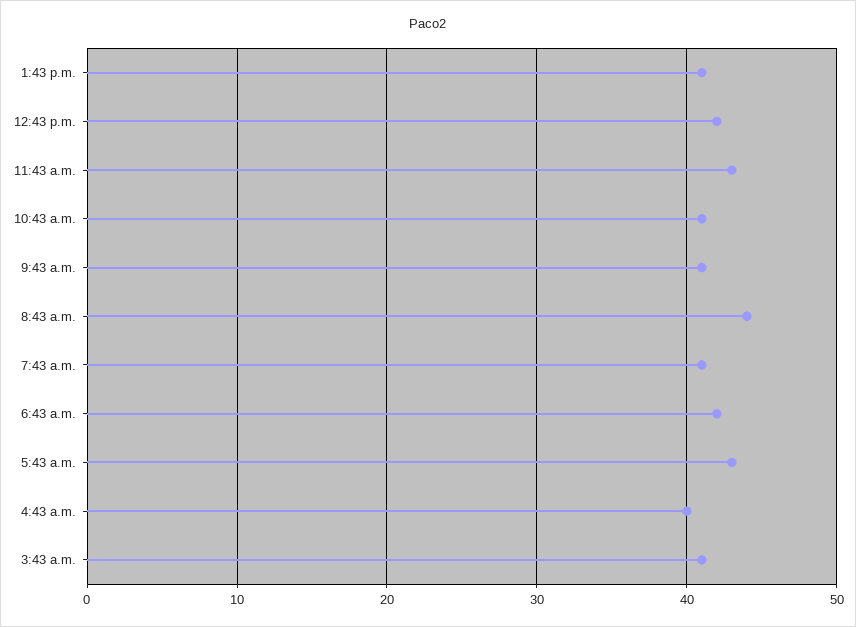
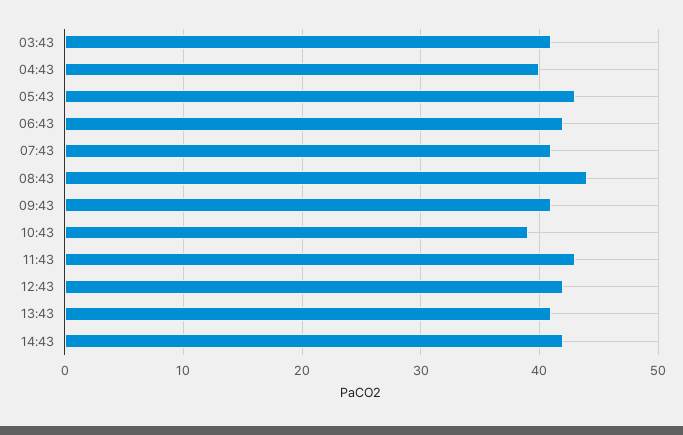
10:43 a.m.: 41 -> 39
14:43: none -> 42

